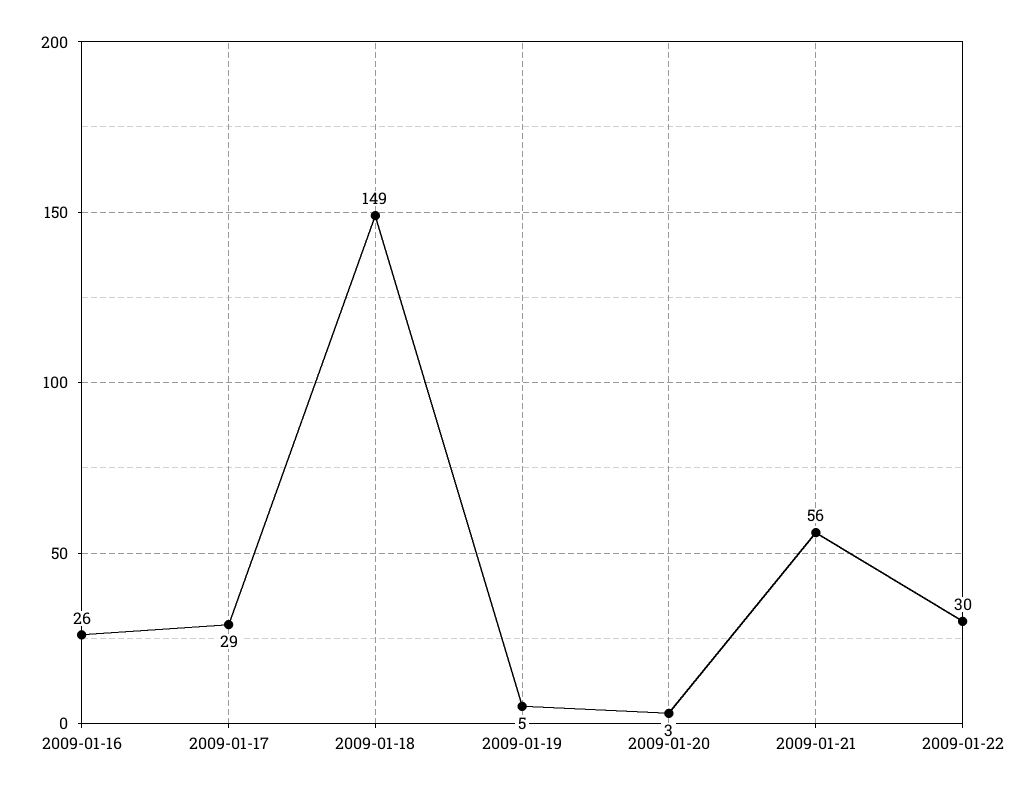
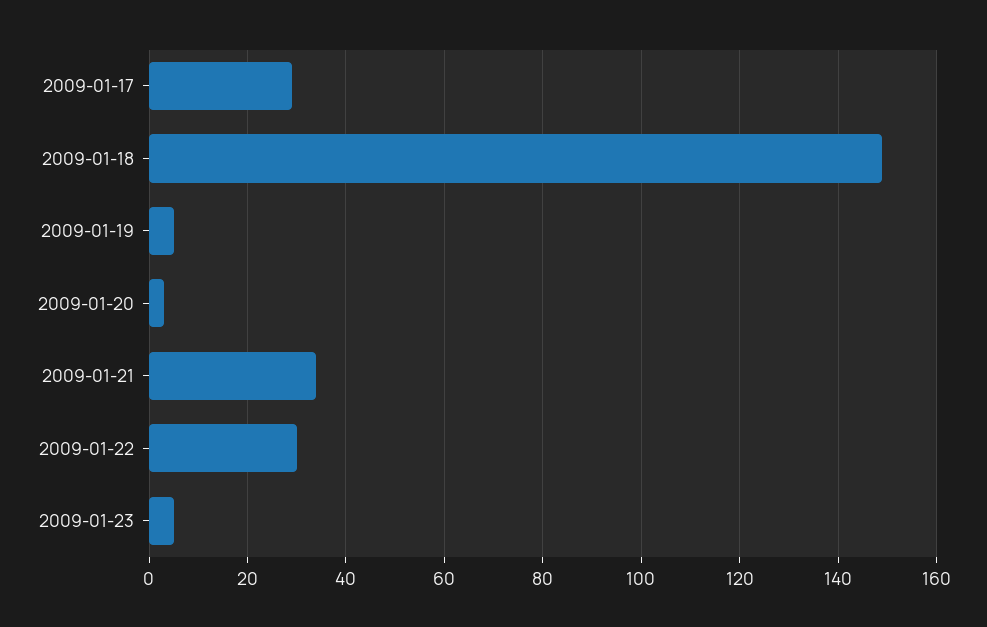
2009-01-16: 26 -> none
2009-01-21: 56 -> 35
2009-01-23: none -> 5

